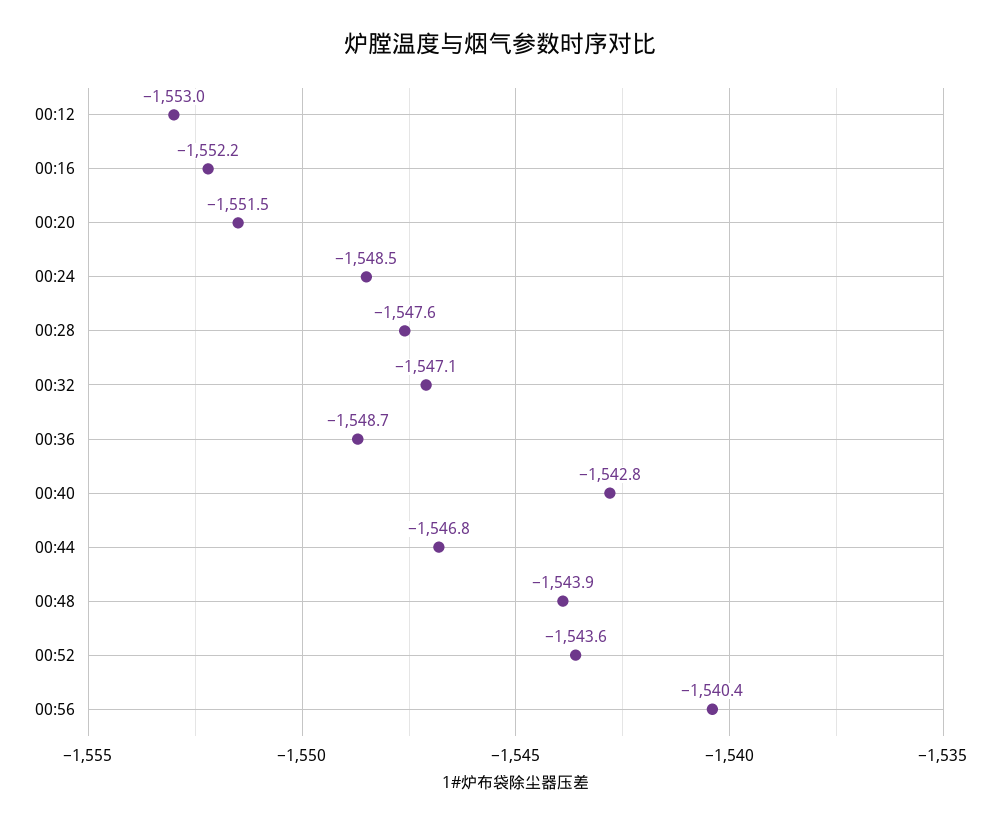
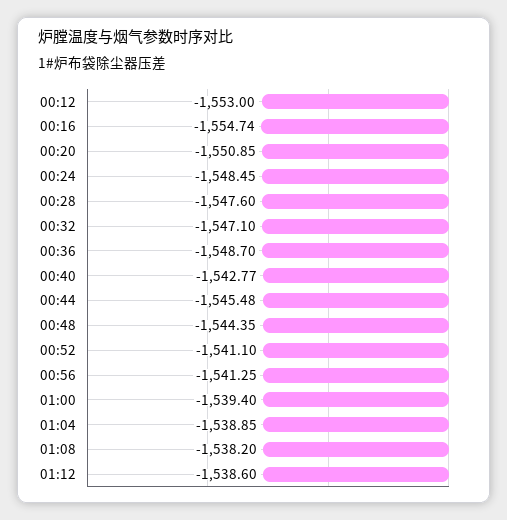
00:16: -1552.2 -> -1554.74
00:20: -1551.5 -> -1550.85
00:44: -1546.8 -> -1545.48
00:48: -1543.9 -> -1544.35
00:52: -1543.6 -> -1541.1
00:56: -1540.4 -> -1541.25
01:00: none -> -1539.4
01:04: none -> -1538.85
01:08: none -> -1538.2
01:12: none -> -1538.6

